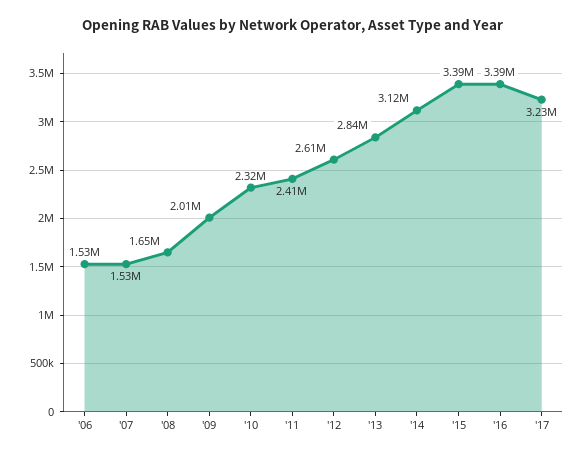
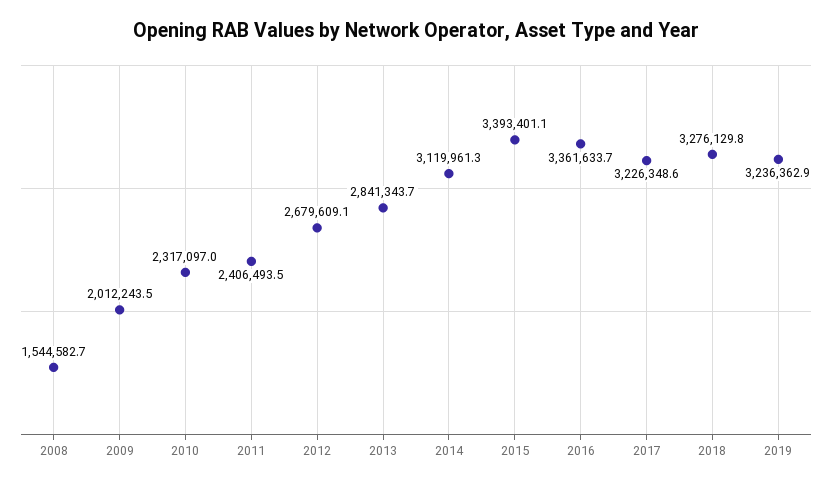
'06: 1530000 -> none
'07: 1530000 -> none
'08: 1650000 -> 1544582.7
'12: 2610000 -> 2679609.1
'16: 3390000 -> 3361633.7
2018: none -> 3276129.8
2019: none -> 3236362.9

